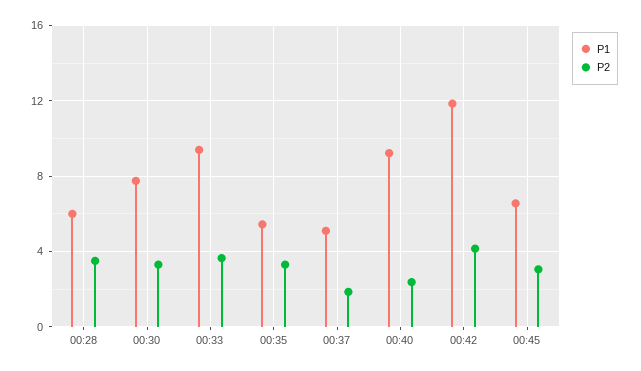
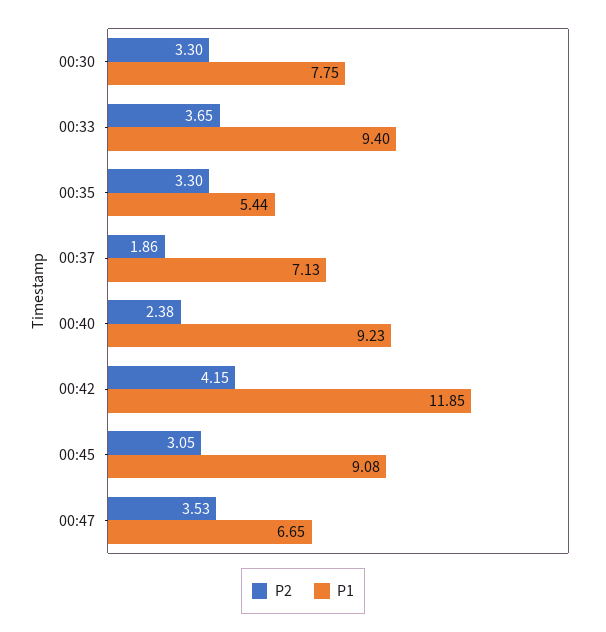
P1, 00:28: 6 -> none
P2, 00:28: 3.5 -> none
P1, 00:37: 5 -> 7.13
P1, 00:45: 6.5 -> 9.08
P2, 00:47: none -> 3.53
P1, 00:47: none -> 6.65

